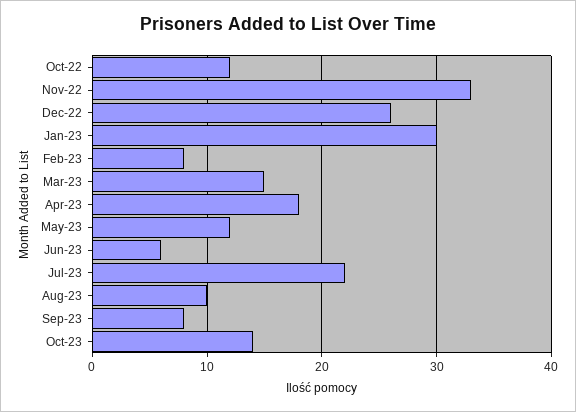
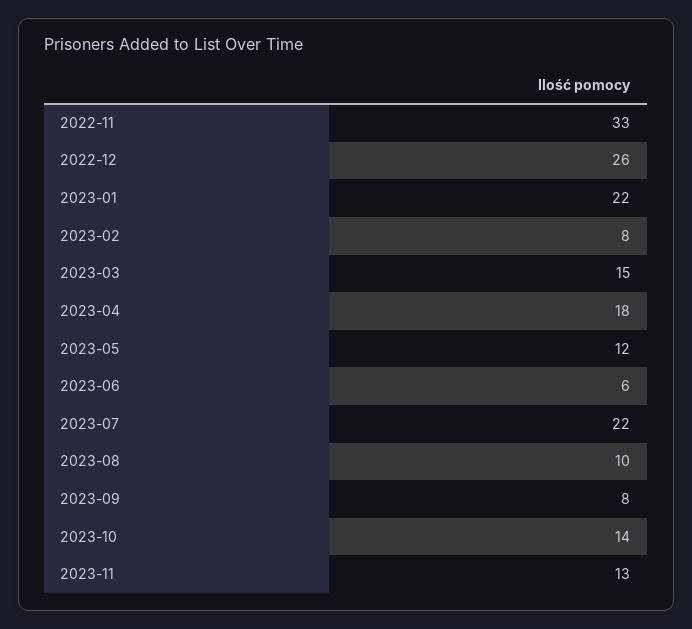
Oct-22: 12 -> none
Jan-23: 30 -> 22
2023-11: none -> 13

